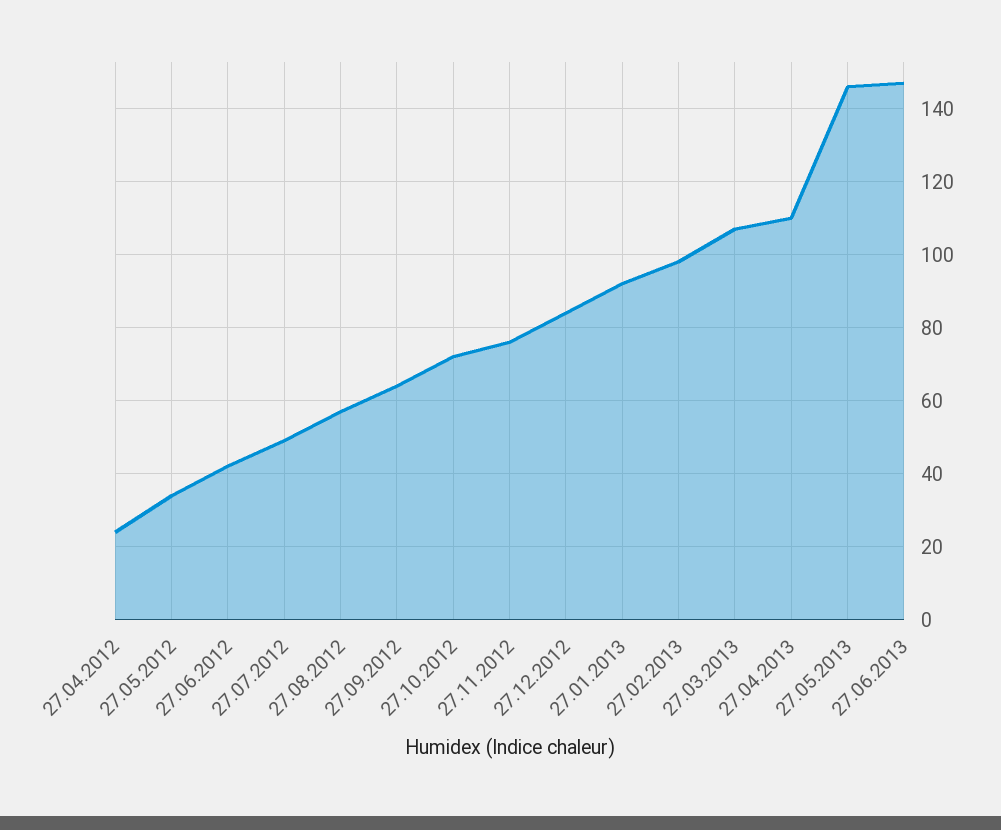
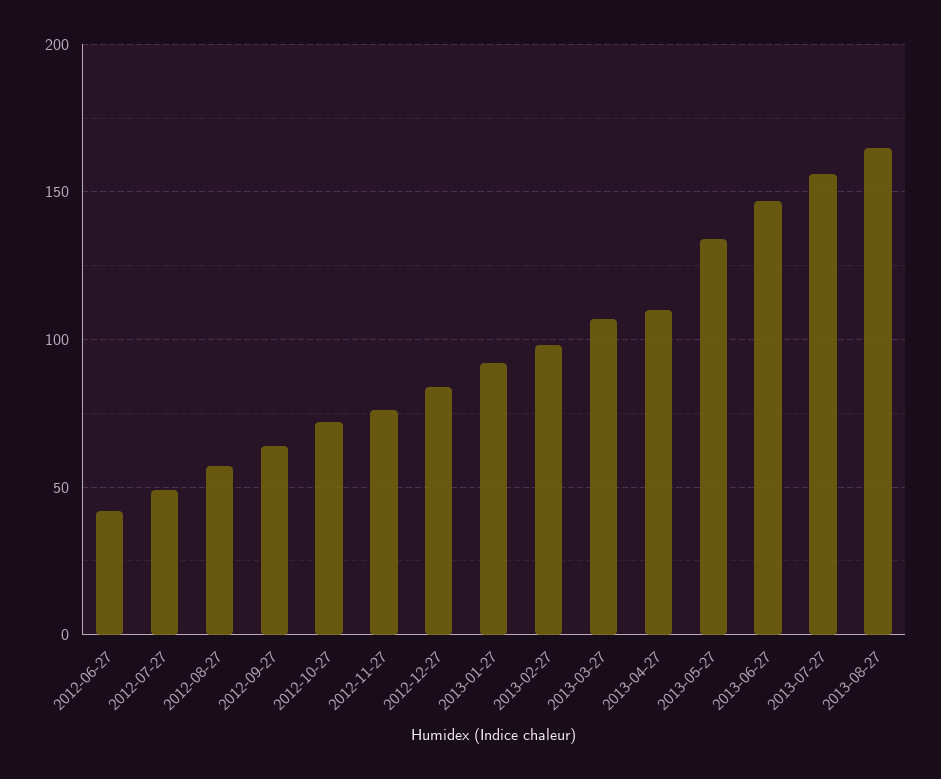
27.04.2012: 25 -> none
27.05.2012: 35 -> none
27.05.2013: 145 -> 135
2013-07-27: none -> 155
2013-08-27: none -> 165

